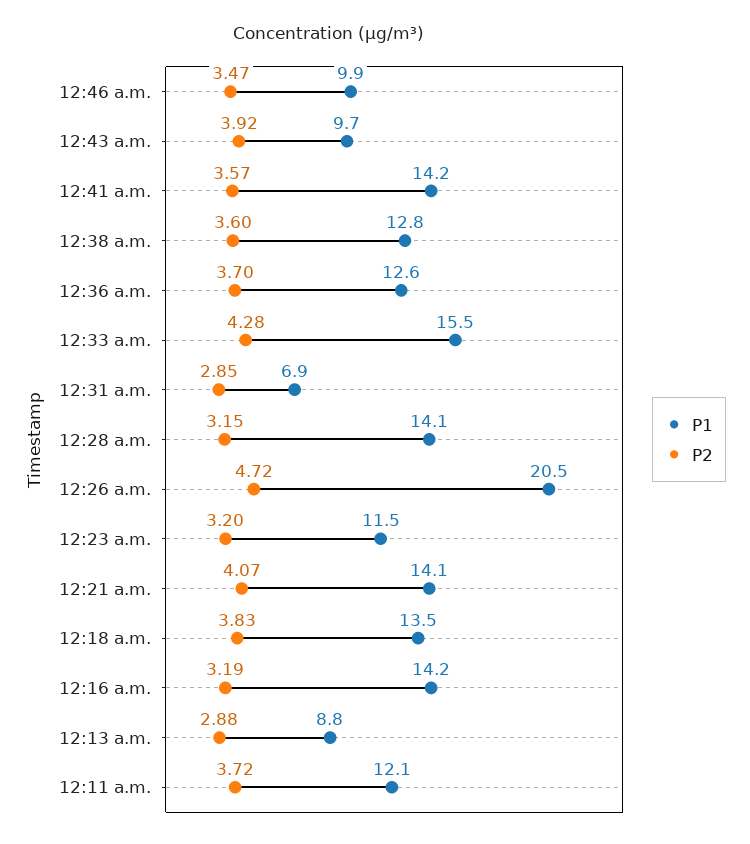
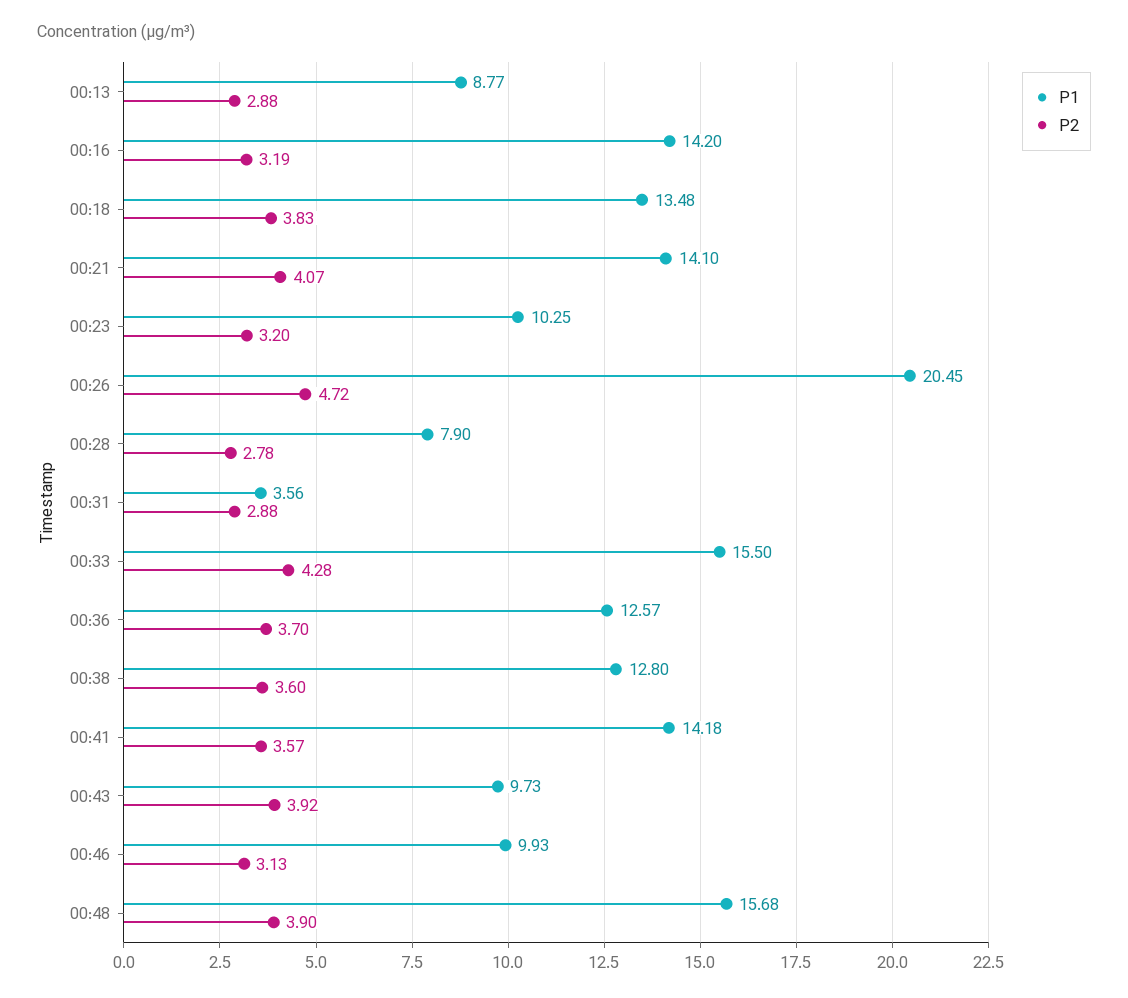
P2, 12:46 a.m.: 3.47 -> 3.13
P1, 12:31 a.m.: 6.9 -> 3.56
P2, 12:31 a.m.: 2.85 -> 2.88
P1, 12:28 a.m.: 14.1 -> 7.9
P2, 12:28 a.m.: 3.15 -> 2.78
P1, 12:23 a.m.: 11.5 -> 10.25
P1, 12:11 a.m.: 12.1 -> none
P2, 12:11 a.m.: 3.72 -> none
P1, 00:48: none -> 15.68
P2, 00:48: none -> 3.9

